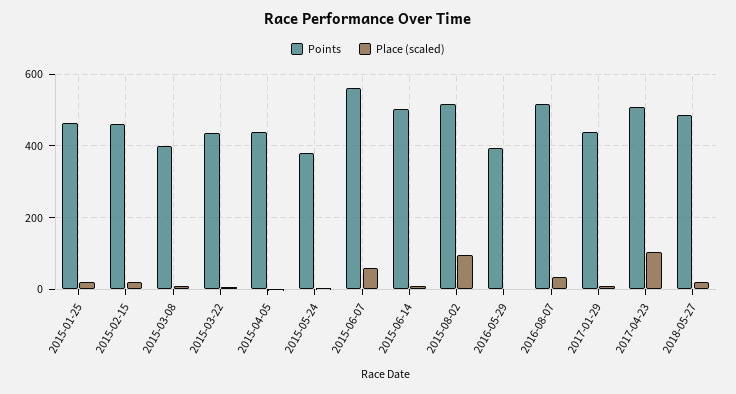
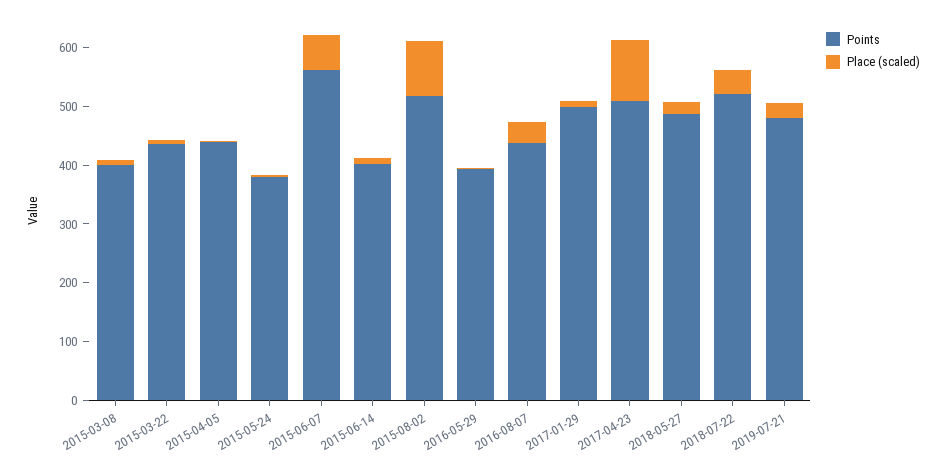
Points, 2015-01-25: 460 -> none
Place (scaled), 2015-01-25: 20 -> none
Points, 2015-02-15: 460 -> none
Place (scaled), 2015-02-15: 20 -> none
Points, 2015-06-14: 500 -> 400
Points, 2016-08-07: 520 -> 440
Points, 2017-01-29: 440 -> 500
Points, 2018-07-22: none -> 520
Place (scaled), 2018-07-22: none -> 40
Points, 2019-07-21: none -> 480
Place (scaled), 2019-07-21: none -> 20

